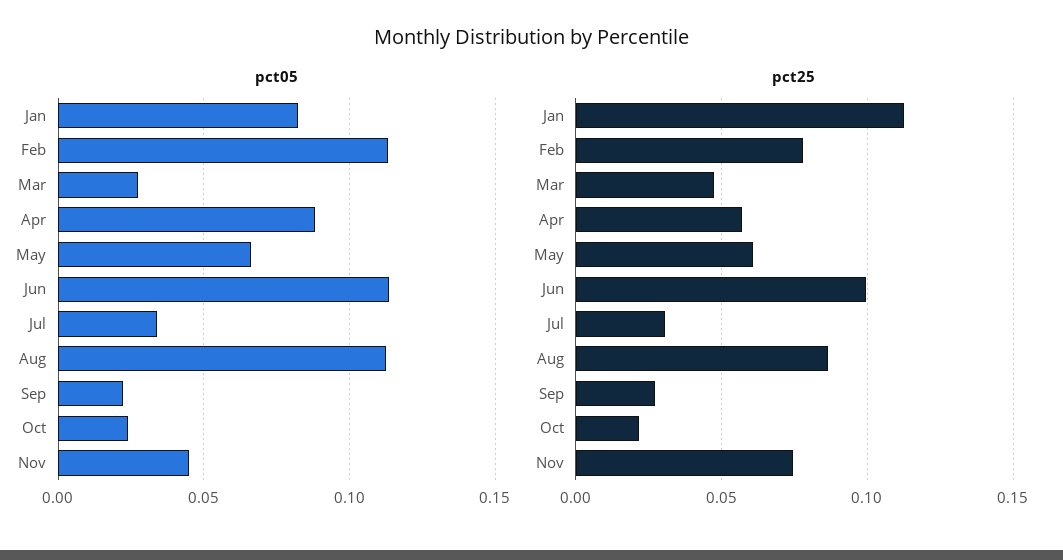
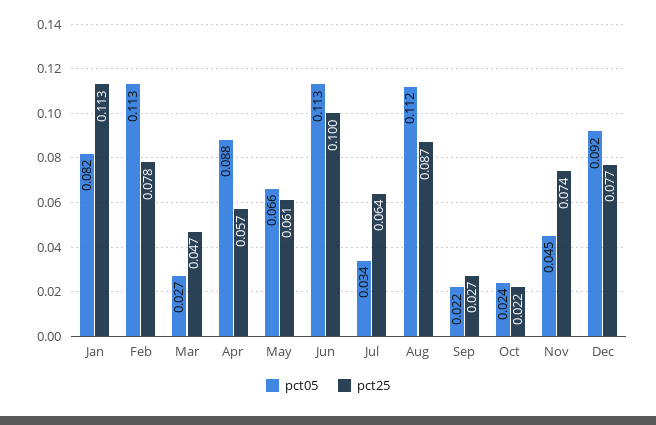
pct25, Jul: 0.03 -> 0.064
pct05, Dec: none -> 0.092
pct25, Dec: none -> 0.077

